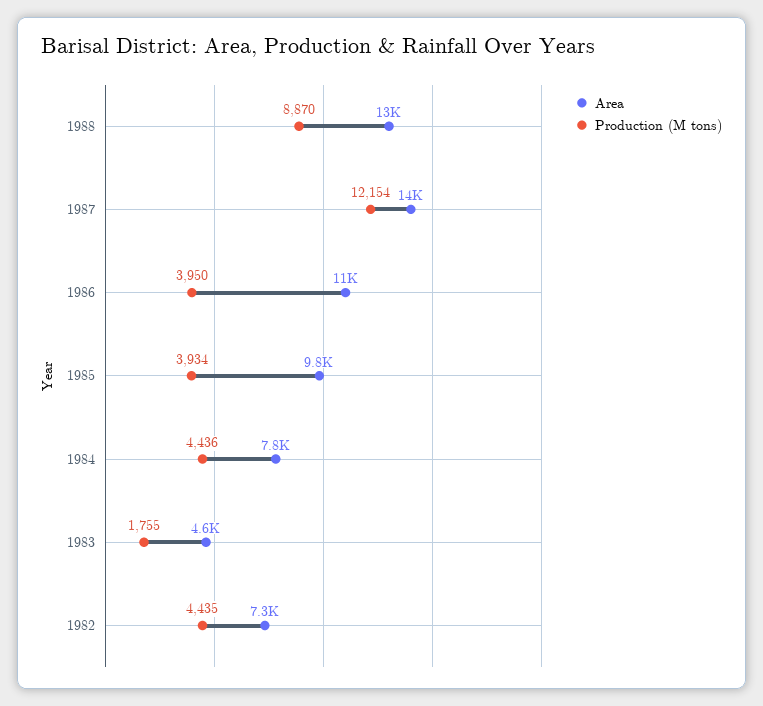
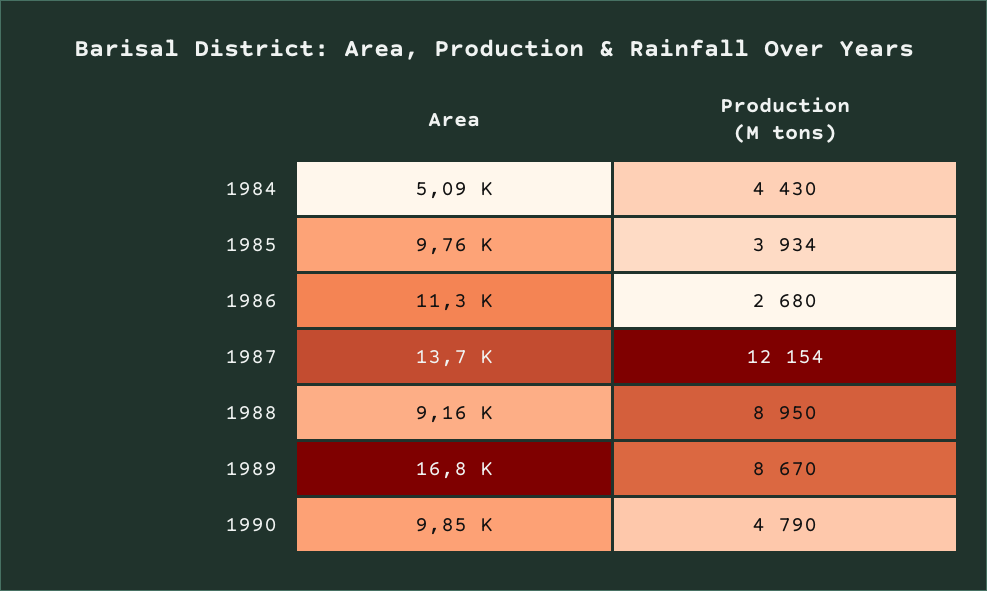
Area, 1988: 13000 -> 9160
Production (M tons), 1988: 8870 -> 8950
Production (M tons), 1986: 3950 -> 2680
Area, 1984: 7800 -> 5090
Production (M tons), 1984: 4436 -> 4430
Area, 1983: 4600 -> none
Production (M tons), 1983: 1755 -> none
Area, 1982: 7300 -> none
Production (M tons), 1982: 4435 -> none
Area, 1989: none -> 16800
Production (M tons), 1989: none -> 8670
Area, 1990: none -> 9850
Production (M tons), 1990: none -> 4790

